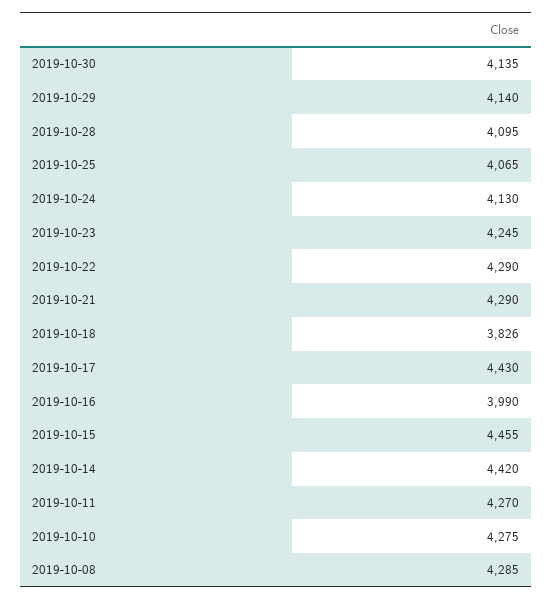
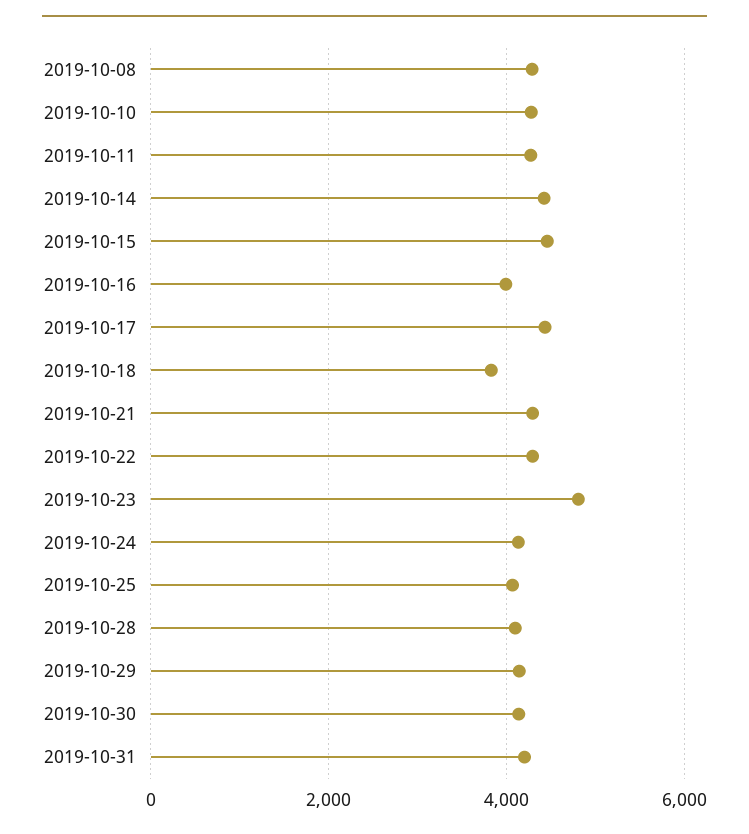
2019-10-23: 4245 -> 4800
2019-10-31: none -> 4200

